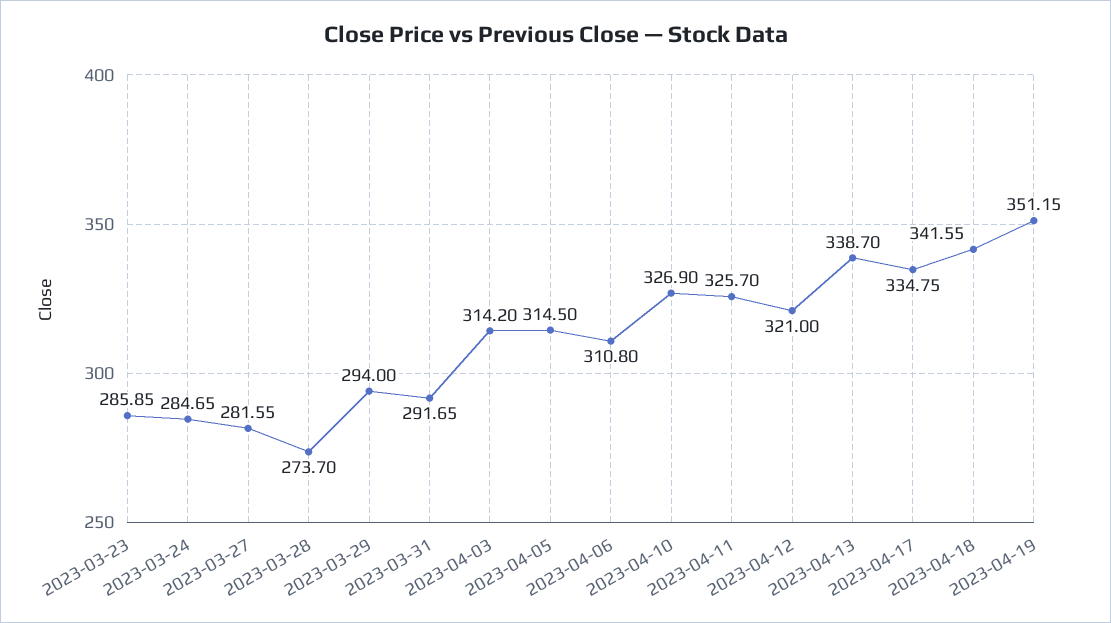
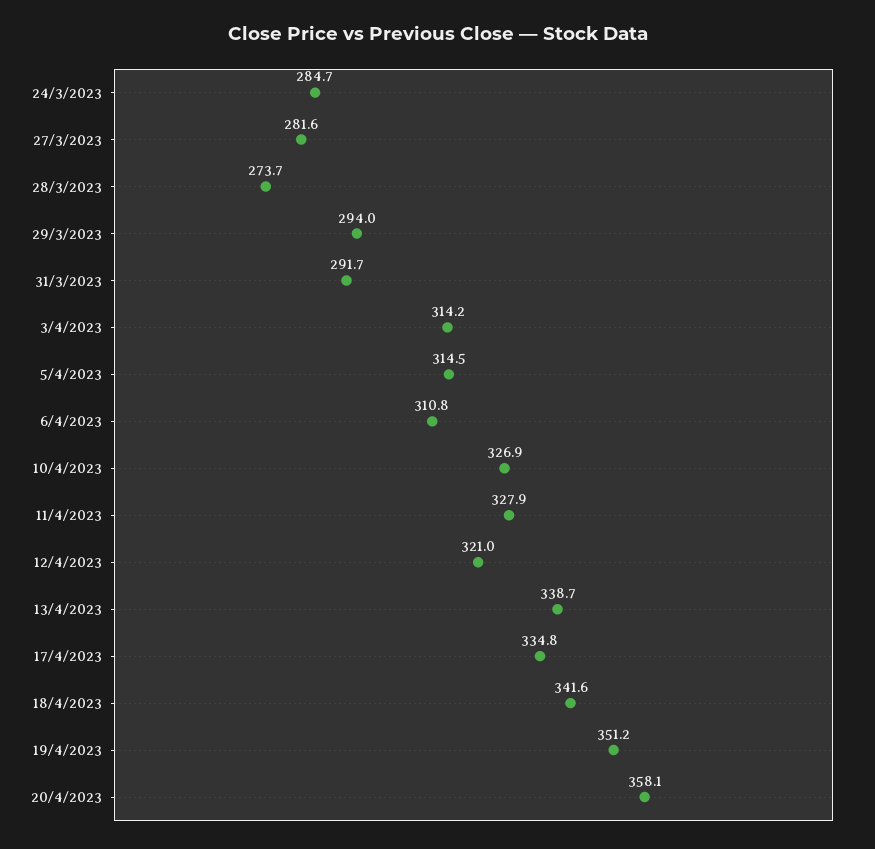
2023-03-23: 285.85 -> none
2023-04-11: 325.7 -> 327.9
20/4/2023: none -> 358.1

